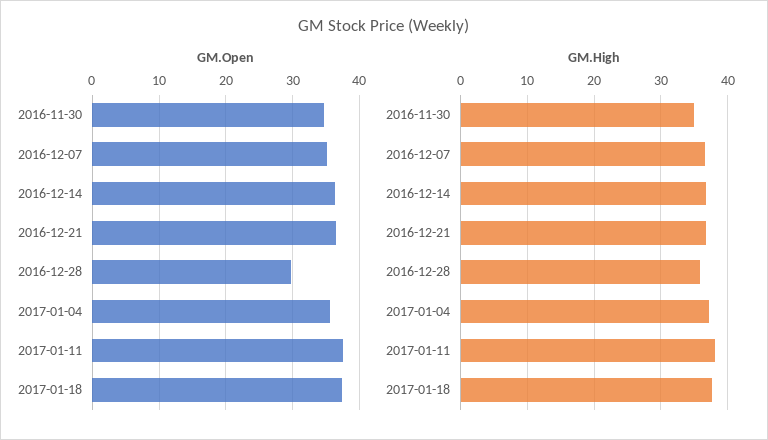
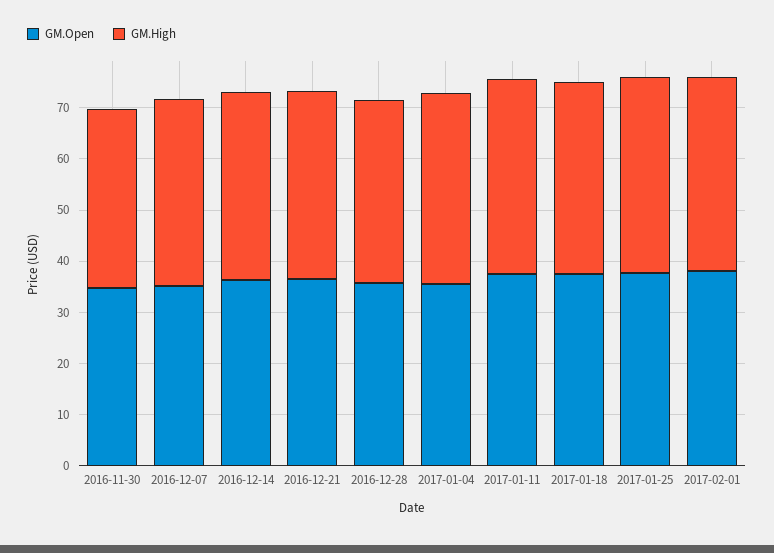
GM.Open, 2016-12-28: 30 -> 36
GM.Open, 2017-01-25: none -> 38
GM.High, 2017-01-25: none -> 38
GM.Open, 2017-02-01: none -> 38
GM.High, 2017-02-01: none -> 38

